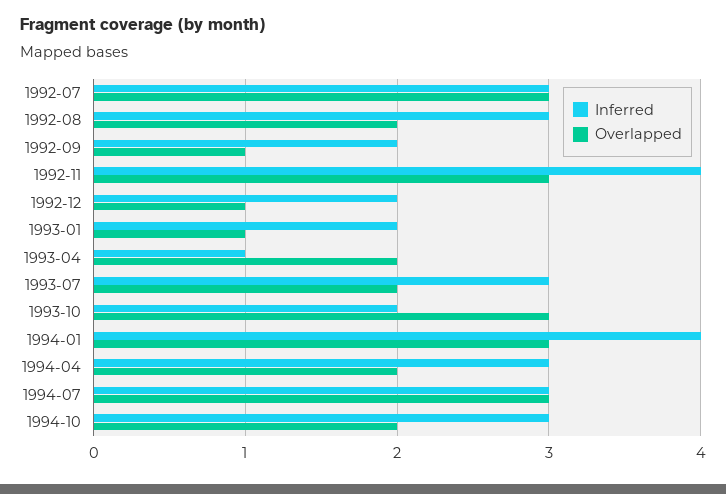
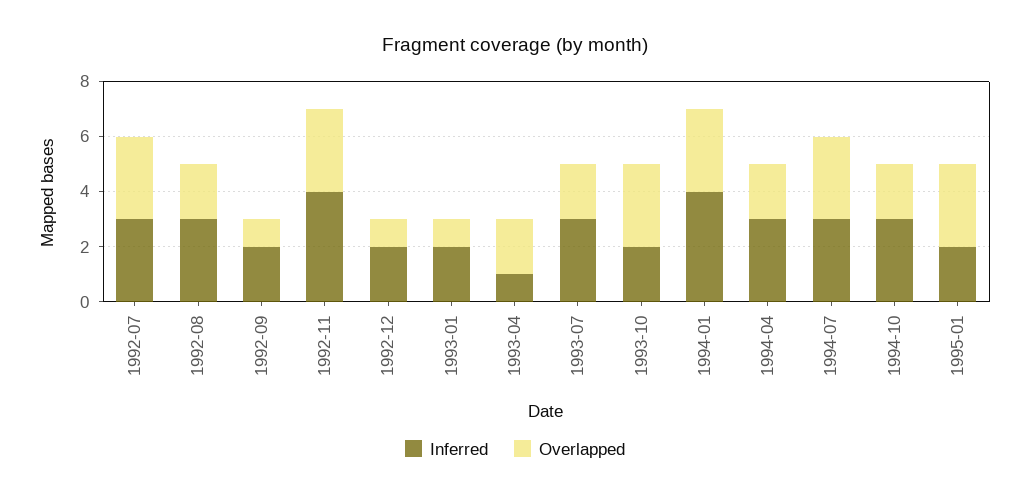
Inferred, 1995-01: none -> 2
Overlapped, 1995-01: none -> 3

